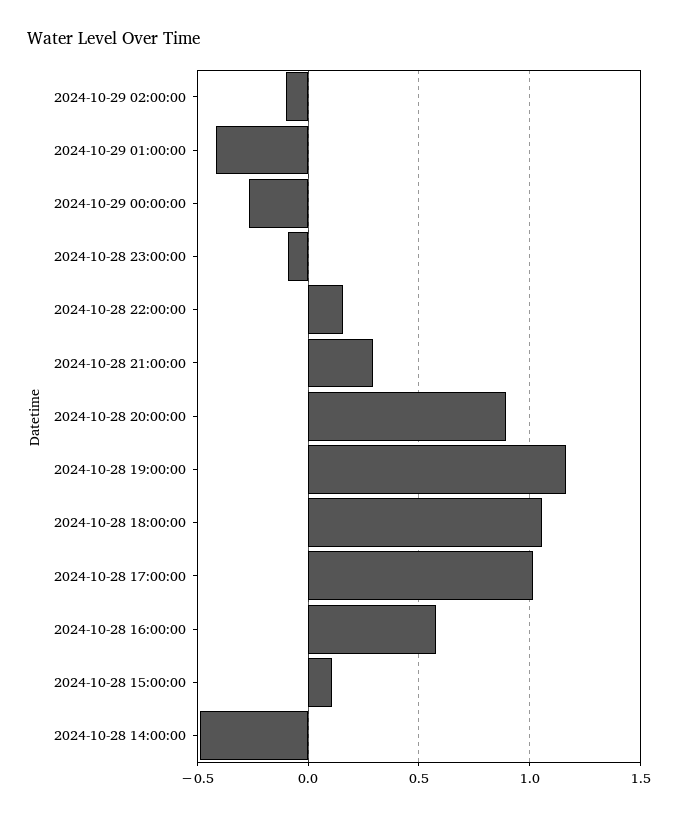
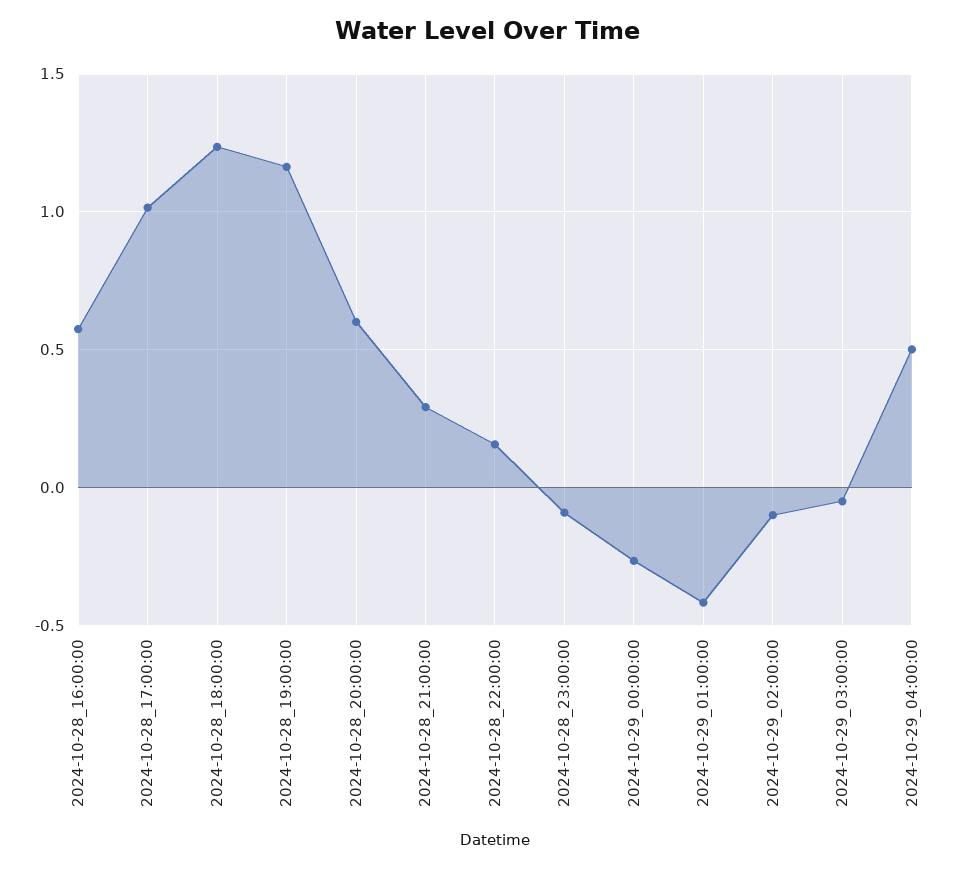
2024-10-28 20:00:00: 0.9 -> 0.6
2024-10-28 18:00:00: 1.05 -> 1.25
2024-10-28 15:00:00: 0.1 -> none
2024-10-28 14:00:00: -0.5 -> none
2024-10-29_03:00:00: none -> -0.05
2024-10-29_04:00:00: none -> 0.5

